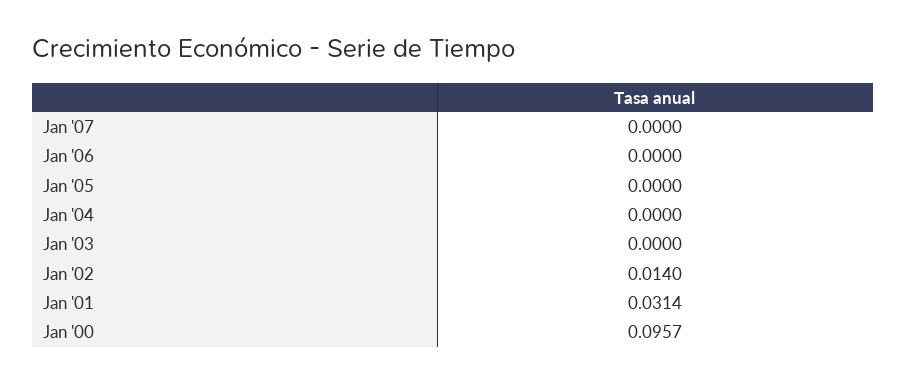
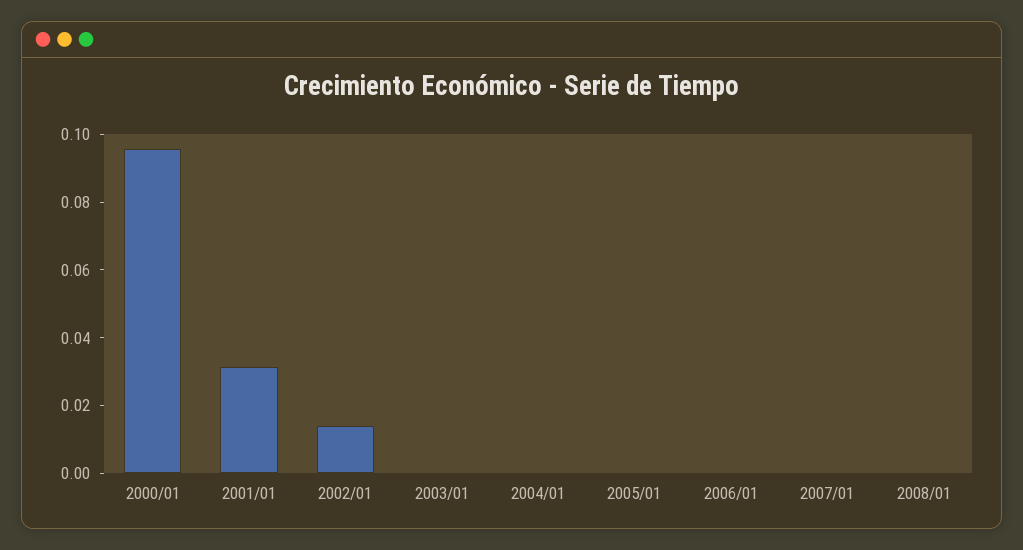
2008/01: none -> 0

